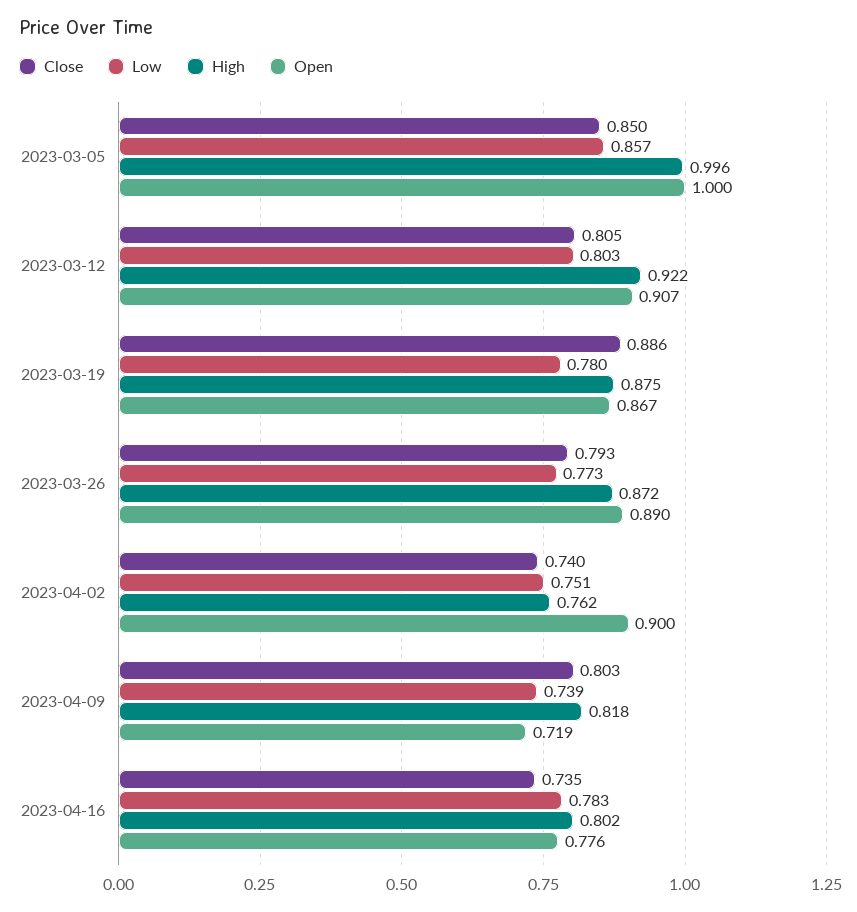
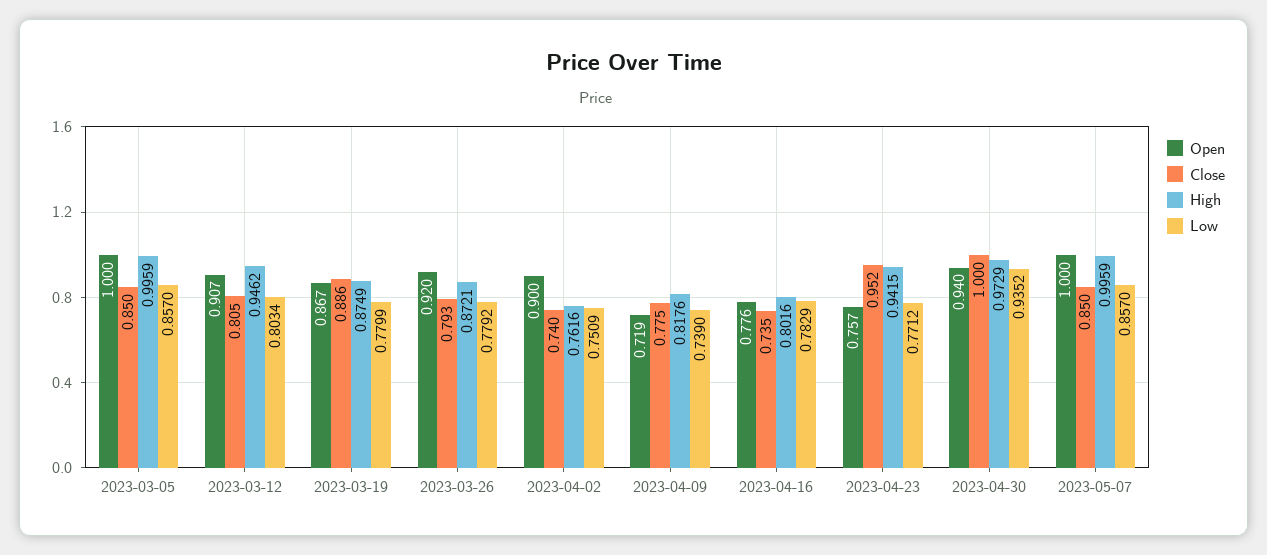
High, 2023-03-12: 0.922 -> 0.9462
Low, 2023-03-26: 0.773 -> 0.7792
Open, 2023-03-26: 0.89 -> 0.92
Close, 2023-04-09: 0.803 -> 0.775
Open, 2023-04-23: none -> 0.757
Close, 2023-04-23: none -> 0.952
High, 2023-04-23: none -> 0.9415
Low, 2023-04-23: none -> 0.7712
Open, 2023-04-30: none -> 0.94
Close, 2023-04-30: none -> 1
High, 2023-04-30: none -> 0.9729
Low, 2023-04-30: none -> 0.9352
Open, 2023-05-07: none -> 1
Close, 2023-05-07: none -> 0.85
High, 2023-05-07: none -> 0.9959
Low, 2023-05-07: none -> 0.857

